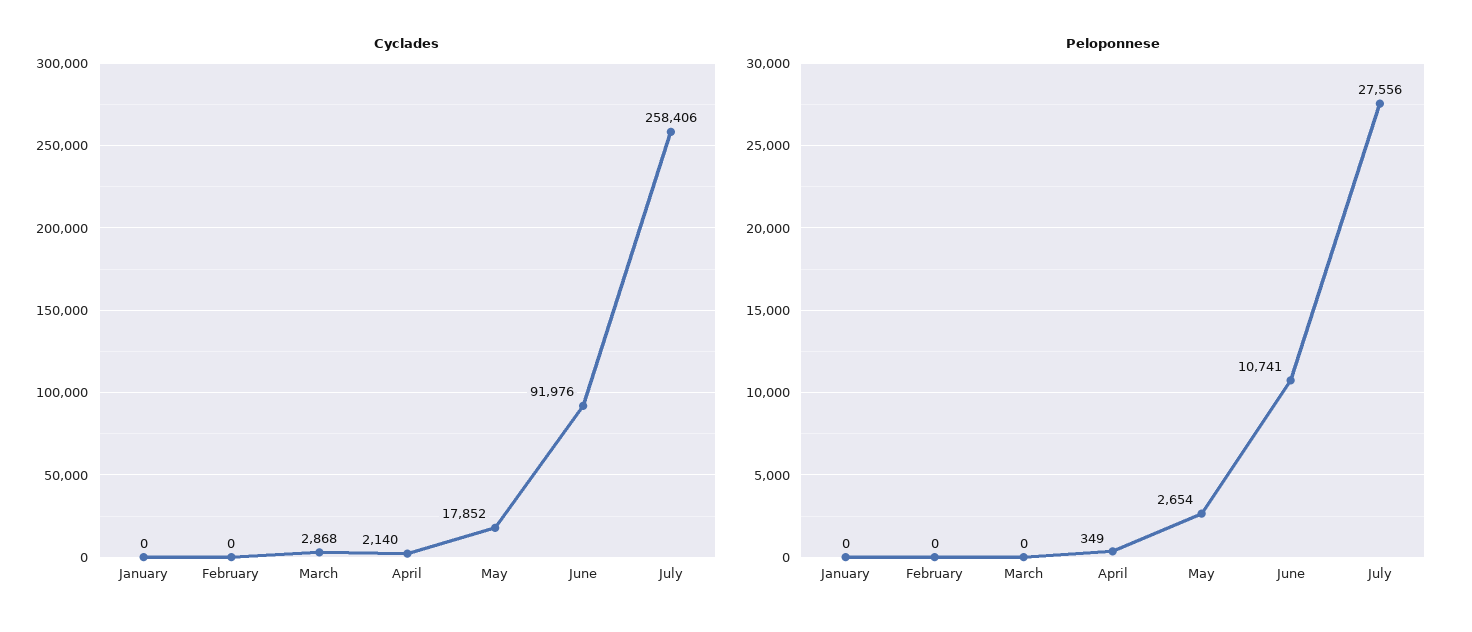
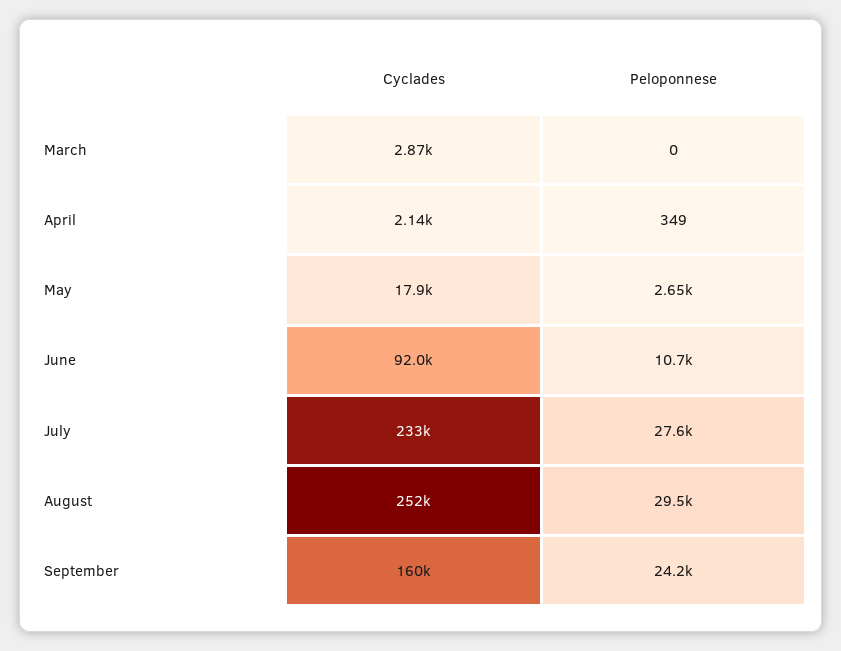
Cyclades, January: 0 -> none
Cyclades, February: 0 -> none
Cyclades, July: 258406 -> 233000
Peloponnese, January: 0 -> none
Peloponnese, February: 0 -> none
Cyclades, August: none -> 252000
Peloponnese, August: none -> 29500
Cyclades, September: none -> 160000
Peloponnese, September: none -> 24200

